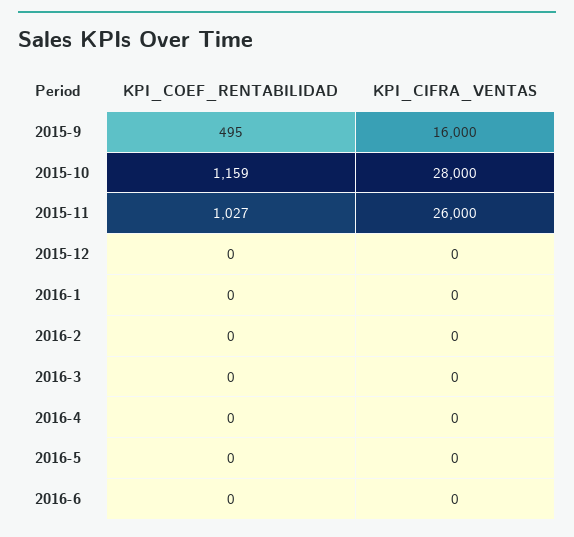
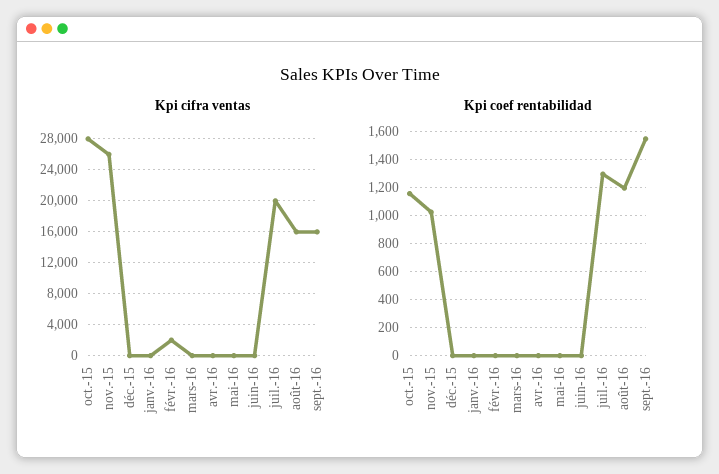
KPI_COEF_RENTABILIDAD, 2015-9: 495 -> none
KPI_CIFRA_VENTAS, 2015-9: 16000 -> none
KPI_CIFRA_VENTAS, 2016-2: 0 -> 2000
KPI_CIFRA_VENTAS, juil.-16: none -> 20000
KPI_CIFRA_VENTAS, août-16: none -> 16000
KPI_CIFRA_VENTAS, sept.-16: none -> 16000
KPI_COEF_RENTABILIDAD, juil.-16: none -> 1300
KPI_COEF_RENTABILIDAD, août-16: none -> 1200
KPI_COEF_RENTABILIDAD, sept.-16: none -> 1550

